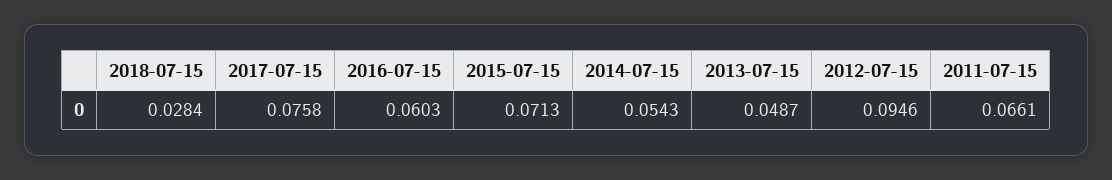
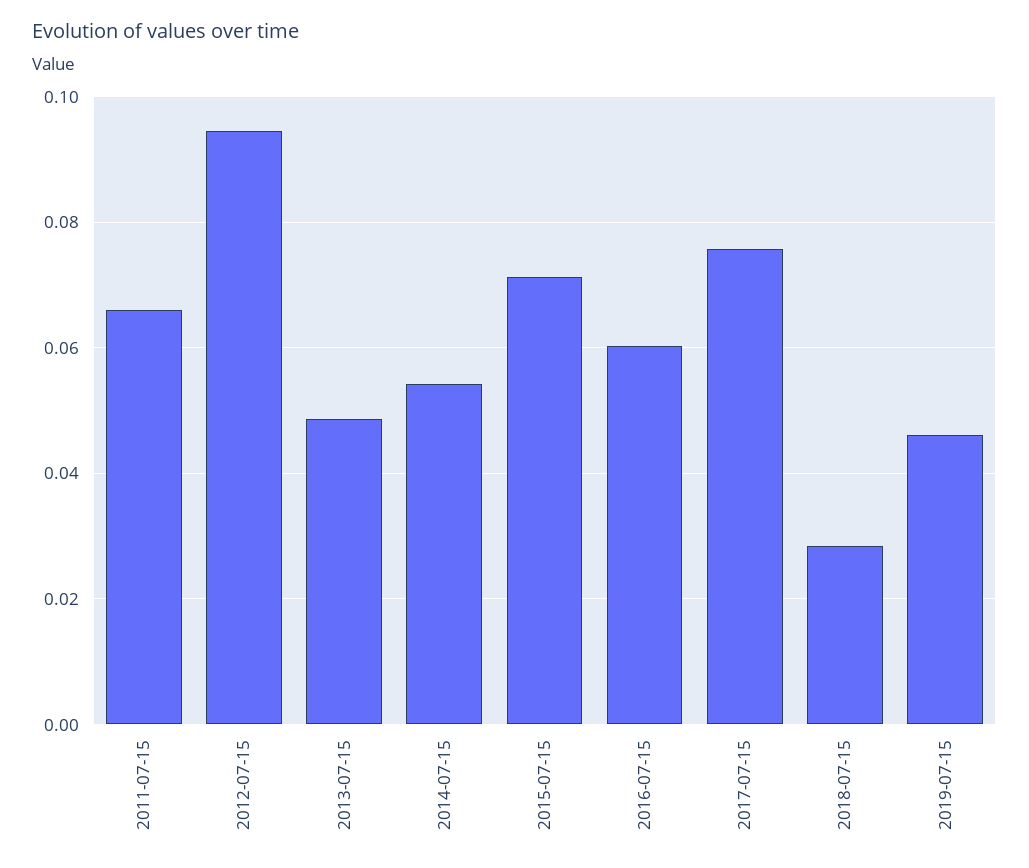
2019-07-15: none -> 0.046

